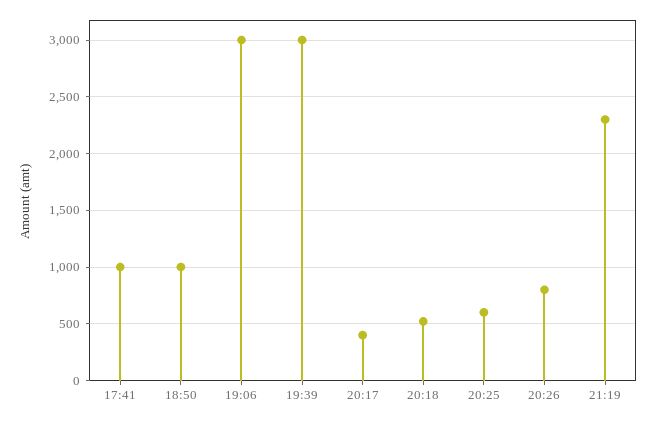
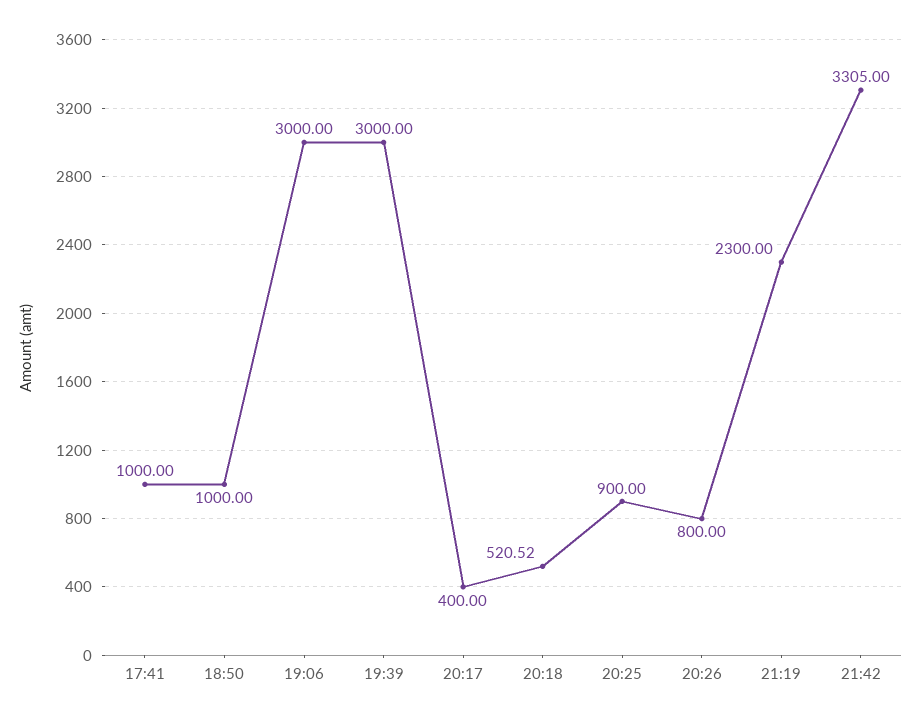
20:25: 600 -> 900
21:42: none -> 3305

